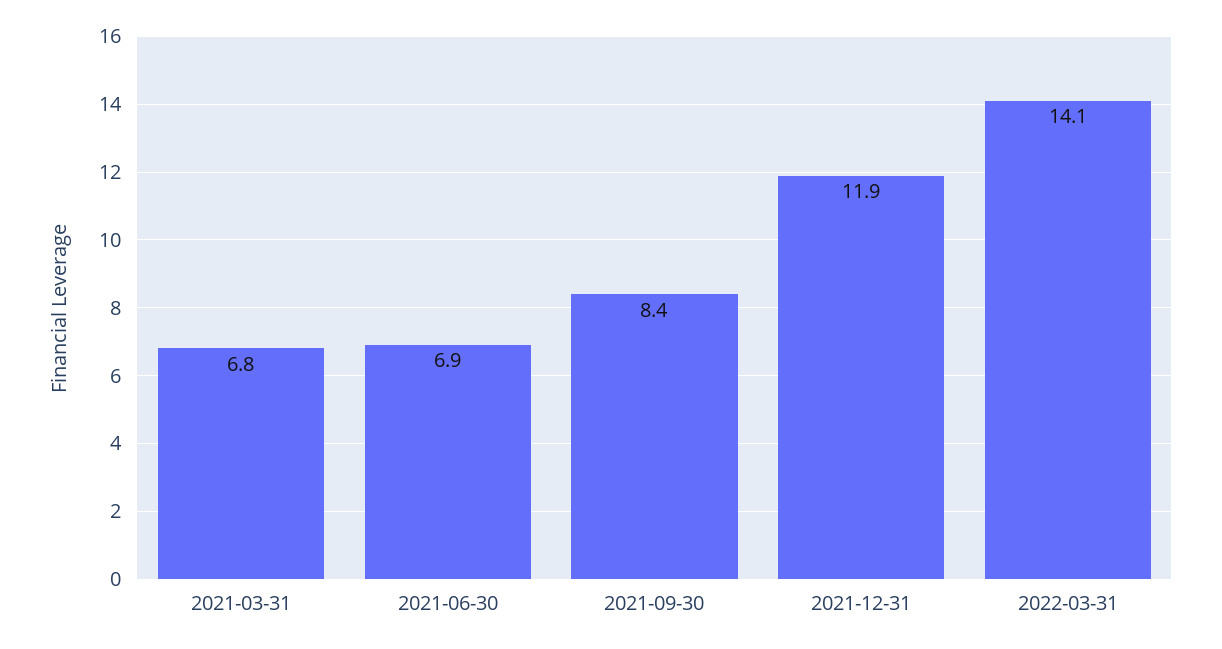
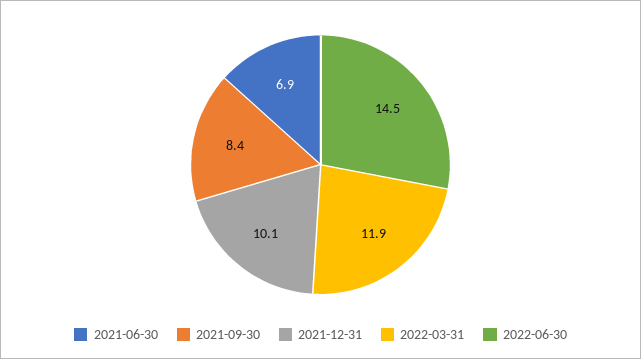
2021-03-31: 6.8 -> none
2021-12-31: 11.9 -> 10.1
2022-03-31: 14.1 -> 11.9
2022-06-30: none -> 14.5

